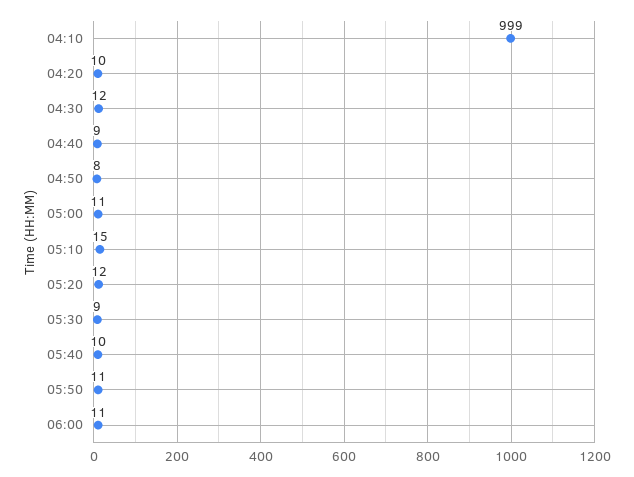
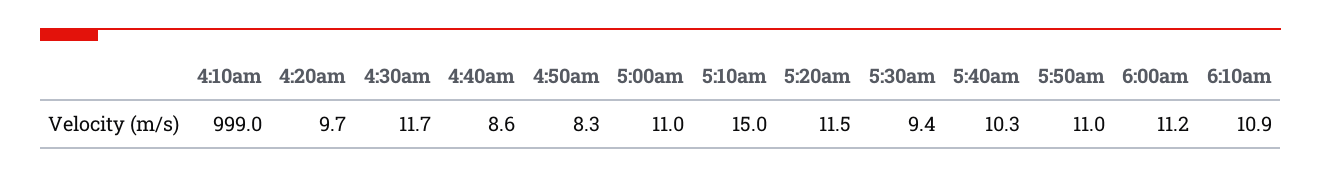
6:10am: none -> 10.9

